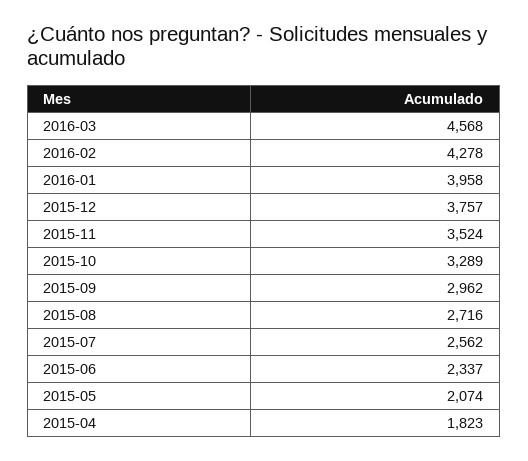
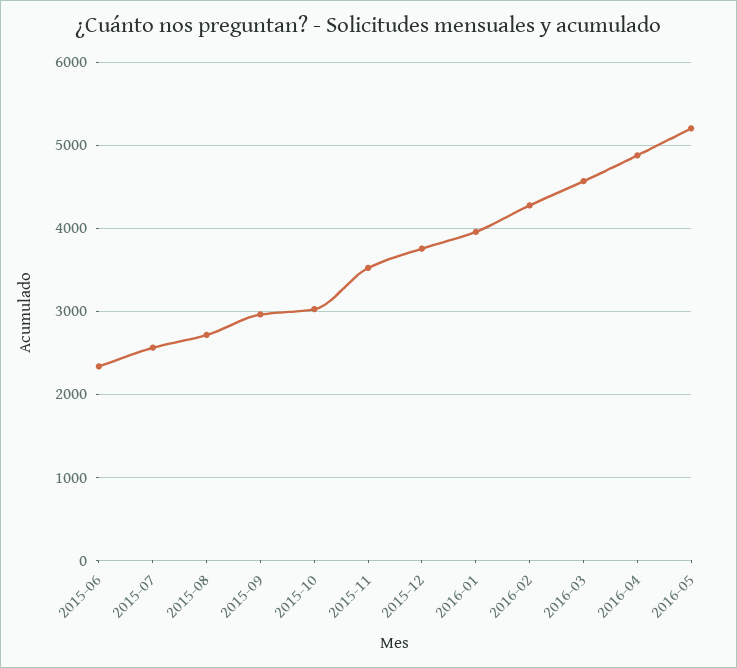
2015-10: 3289 -> 3000
2015-05: 2074 -> none
2015-04: 1823 -> none
2016-04: none -> 4900
2016-05: none -> 5200

